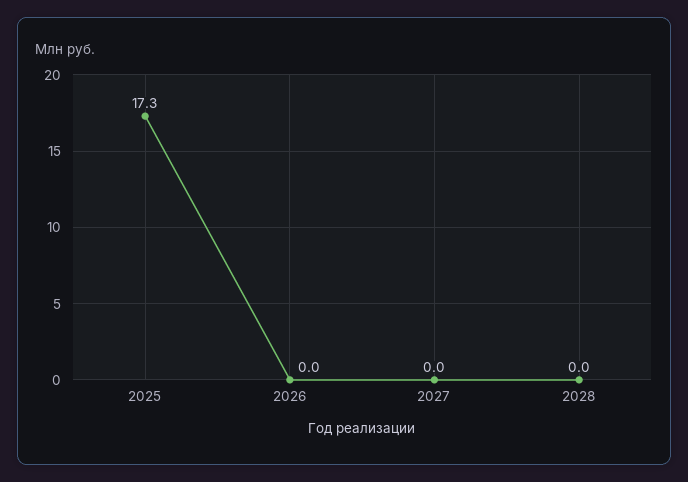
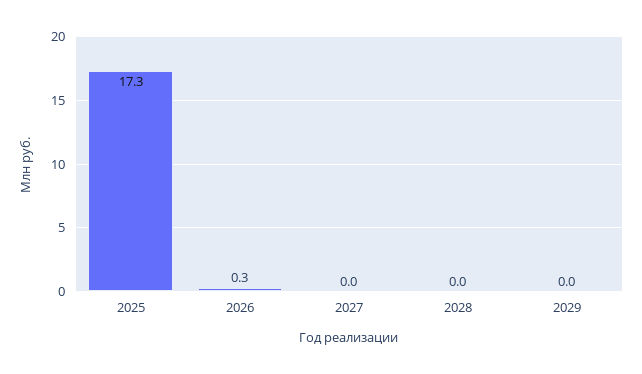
2026: 0 -> 0.3
2029: none -> 0

